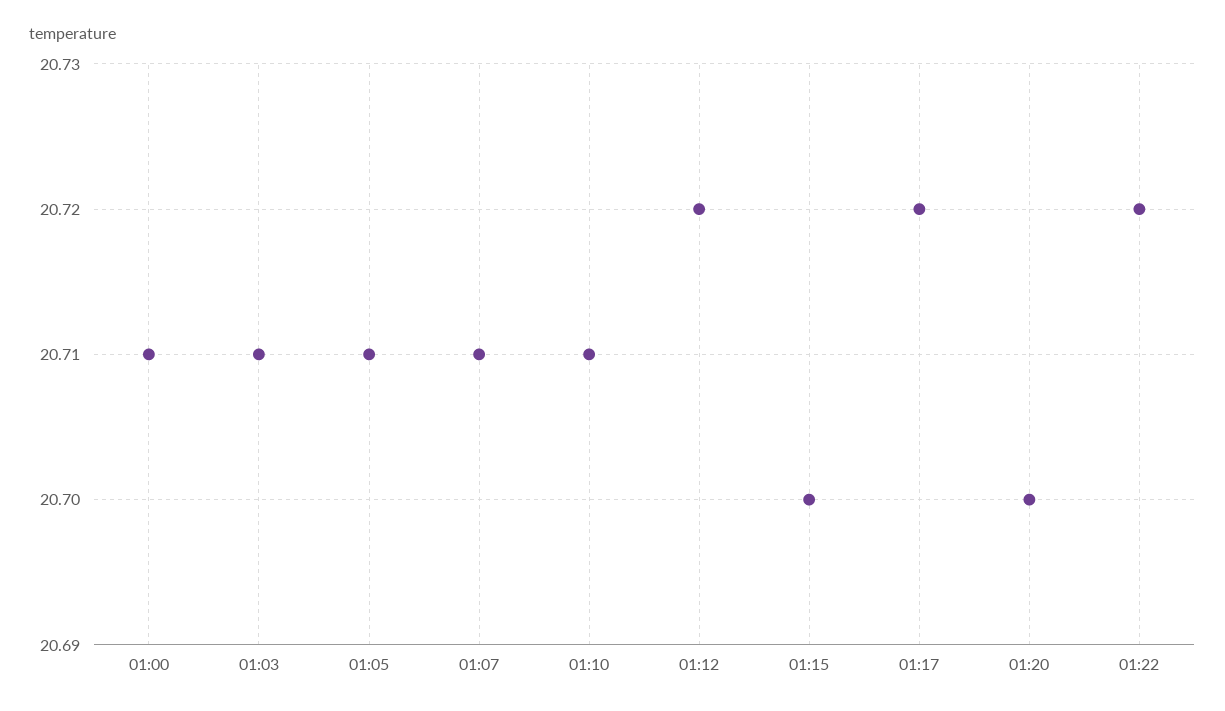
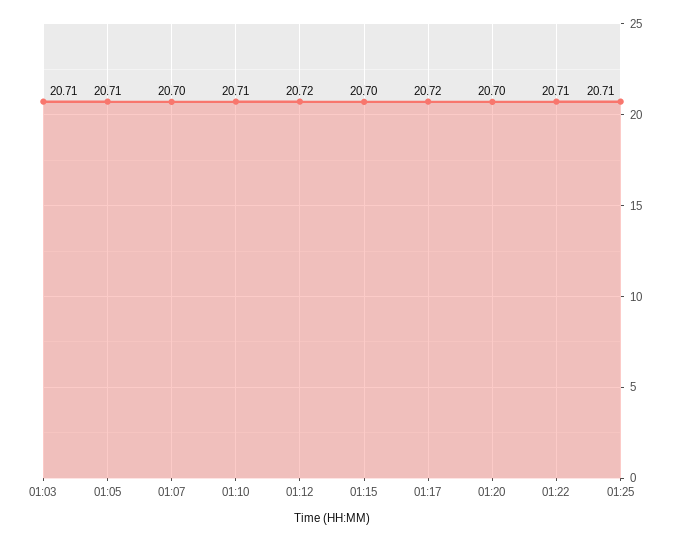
01:00: 20.71 -> none
01:07: 20.71 -> 20.7
01:22: 20.72 -> 20.71
01:25: none -> 20.71

